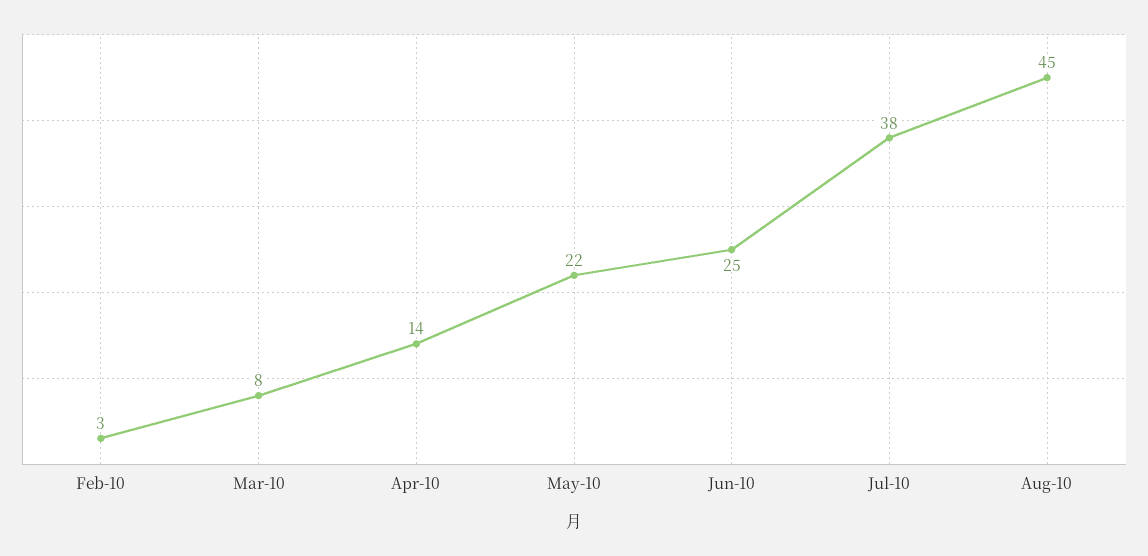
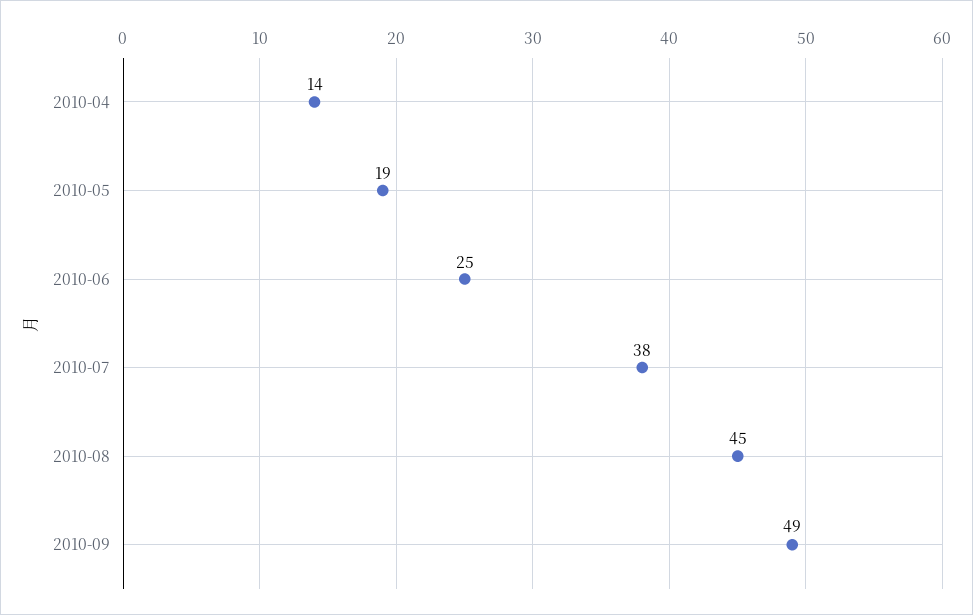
Feb-10: 3 -> none
Mar-10: 8 -> none
May-10: 22 -> 19
2010-09: none -> 49

